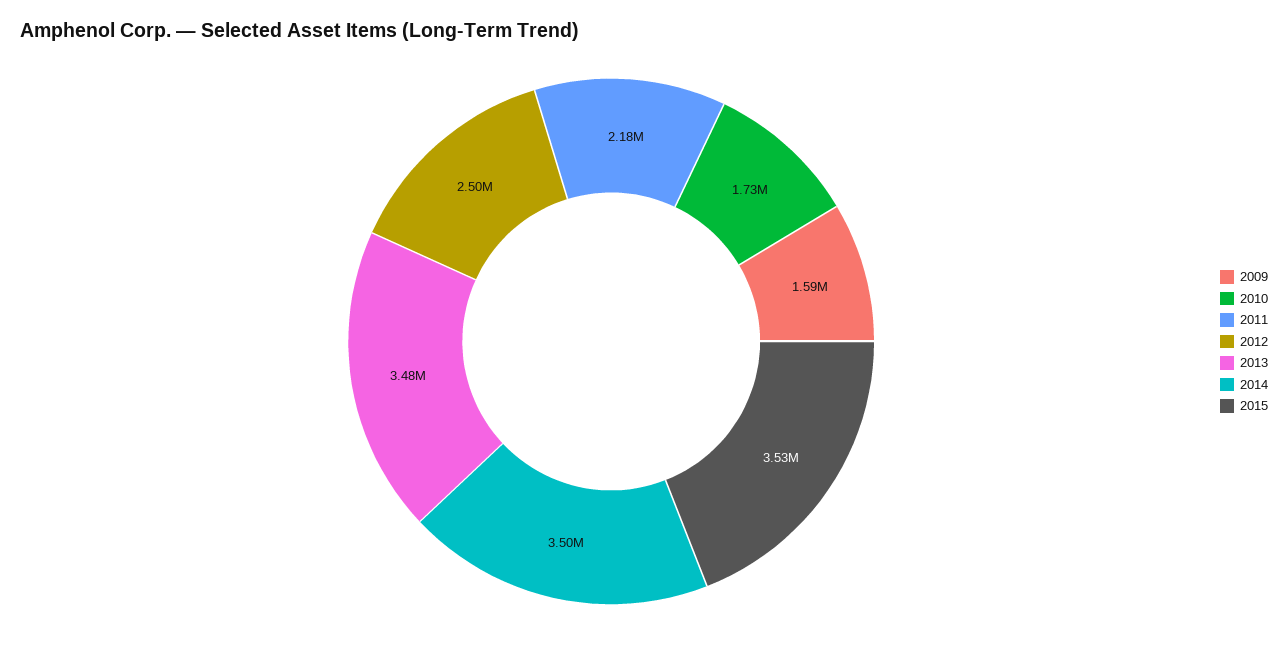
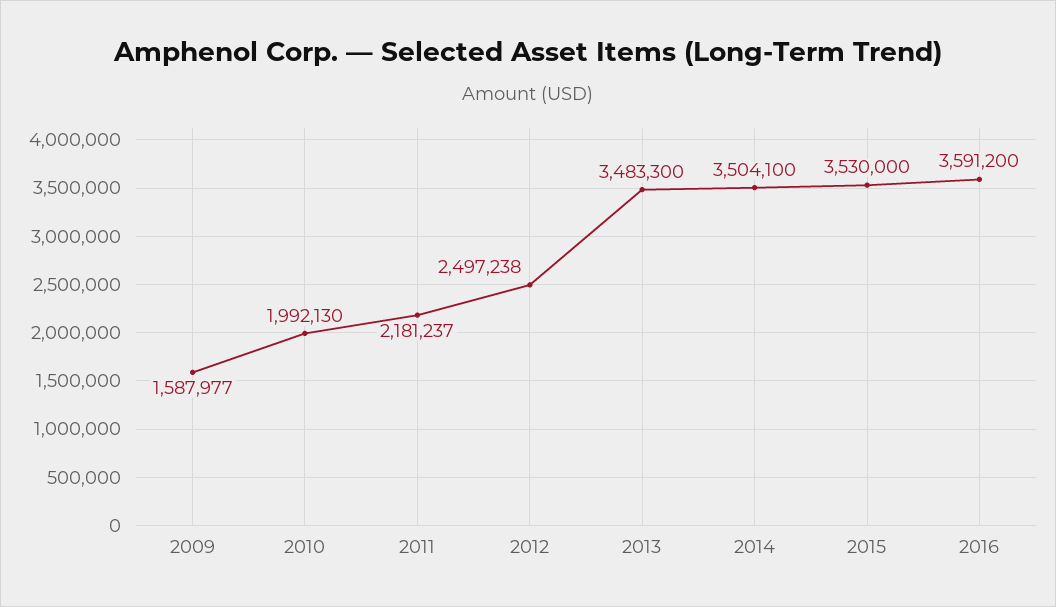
2010: 1730000 -> 1992130
2016: none -> 3591200

